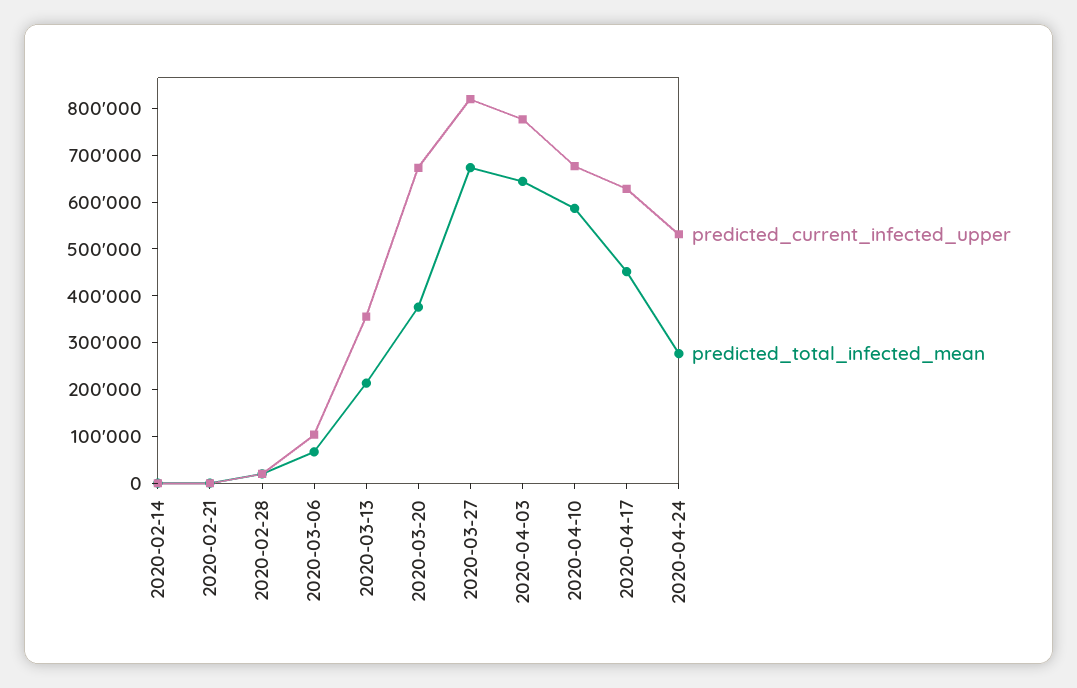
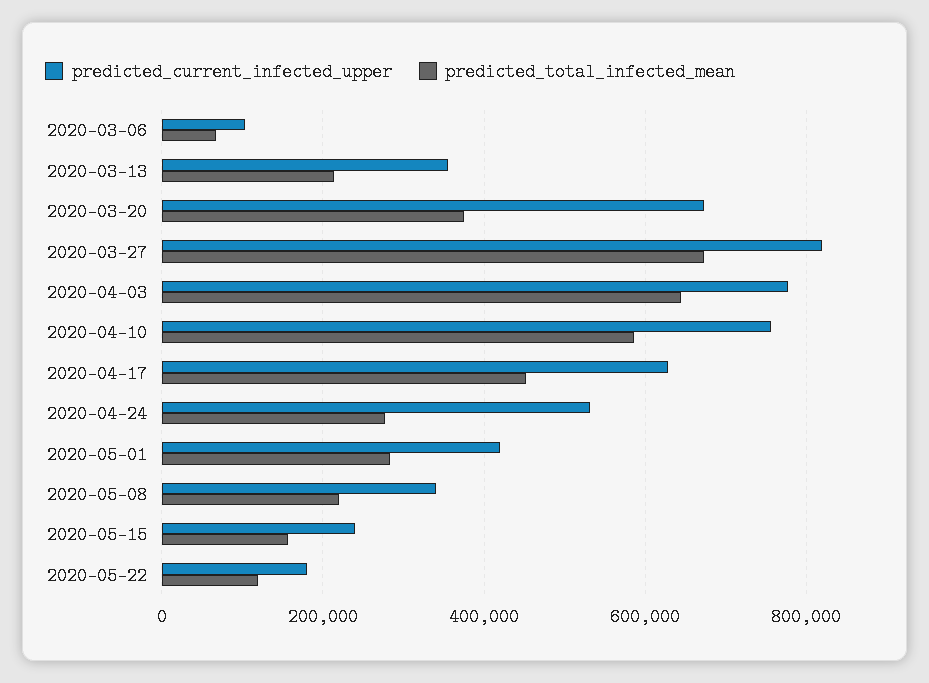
predicted_current_infected_upper, 2020-02-14: 0 -> none
predicted_total_infected_mean, 2020-02-14: 0 -> none
predicted_current_infected_upper, 2020-02-21: 0 -> none
predicted_total_infected_mean, 2020-02-21: 0 -> none
predicted_current_infected_upper, 2020-02-28: 20000 -> none
predicted_total_infected_mean, 2020-02-28: 20000 -> none
predicted_current_infected_upper, 2020-04-10: 680000 -> 760000
predicted_current_infected_upper, 2020-05-01: none -> 420000
predicted_total_infected_mean, 2020-05-01: none -> 280000
predicted_current_infected_upper, 2020-05-08: none -> 340000
predicted_total_infected_mean, 2020-05-08: none -> 220000
predicted_current_infected_upper, 2020-05-15: none -> 240000
predicted_total_infected_mean, 2020-05-15: none -> 160000
predicted_current_infected_upper, 2020-05-22: none -> 180000
predicted_total_infected_mean, 2020-05-22: none -> 120000

